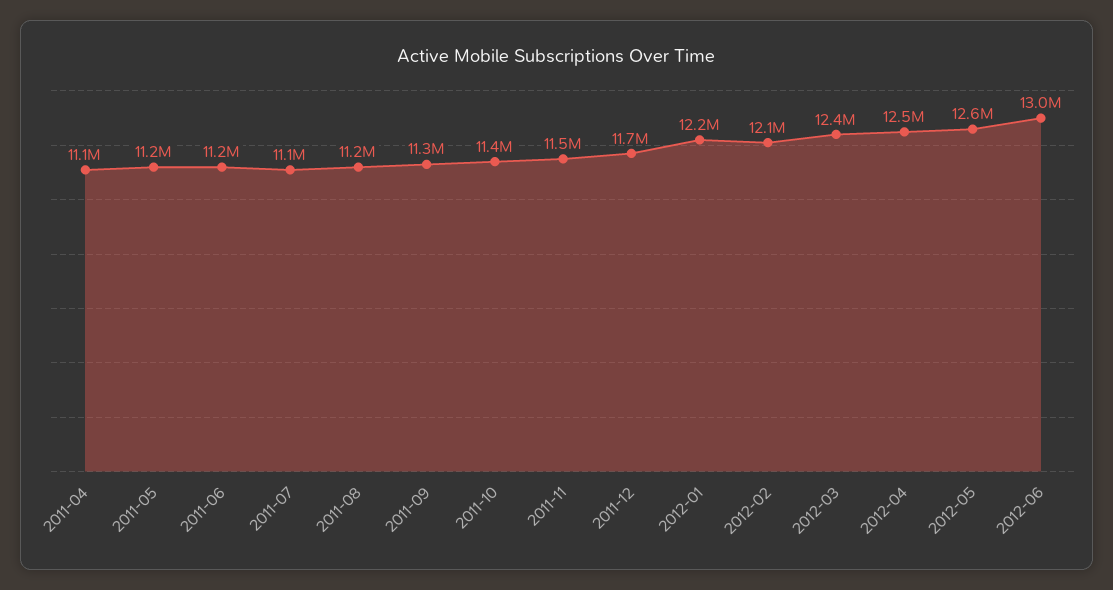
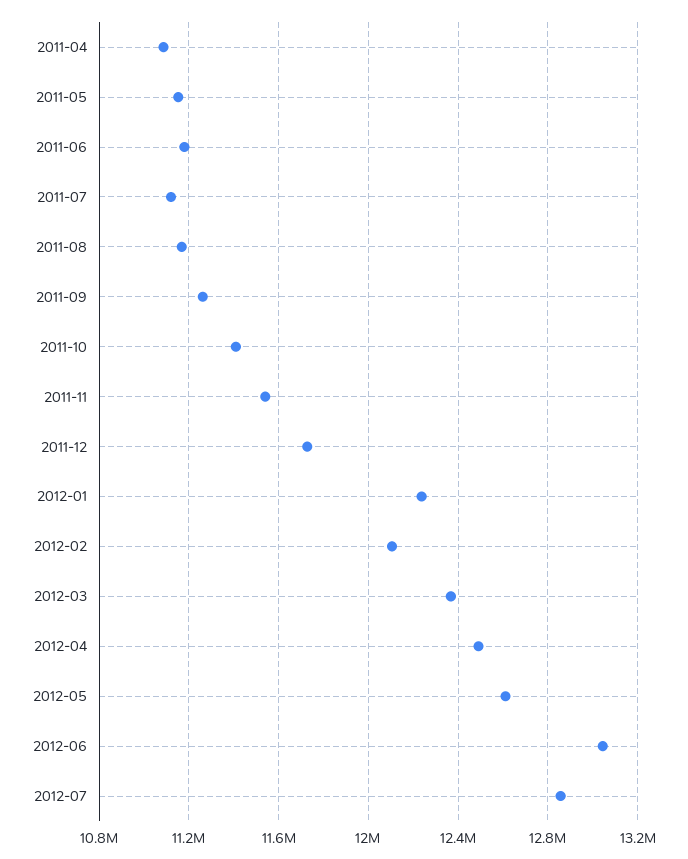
2012-07: none -> 12850000

